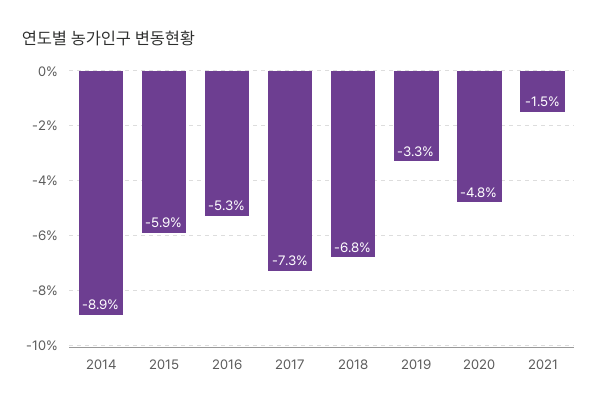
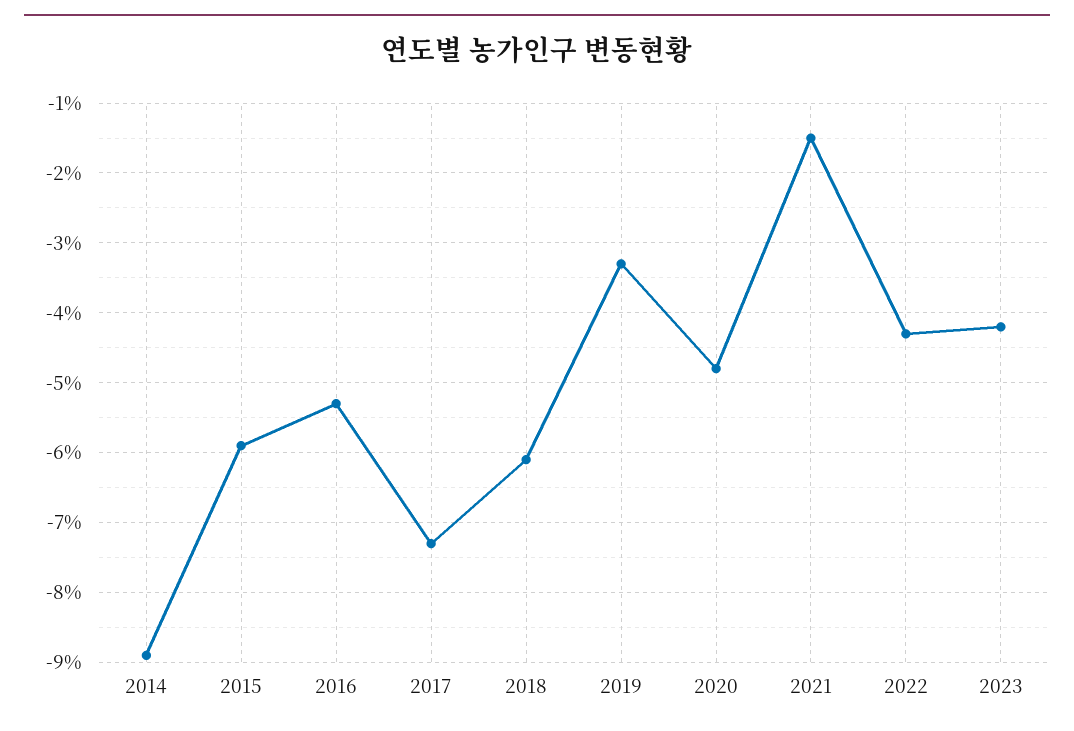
2018: -6.8 -> -6.1
2022: none -> -4.3
2023: none -> -4.2

